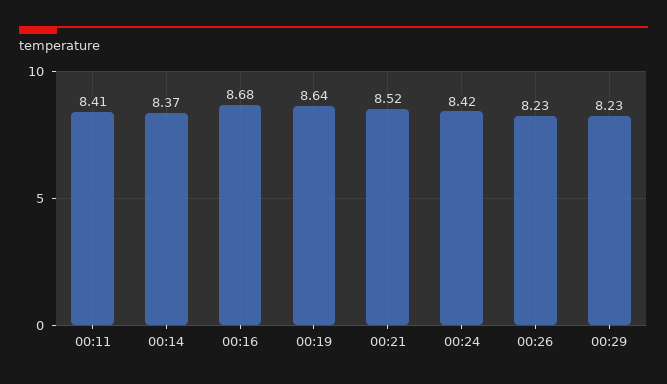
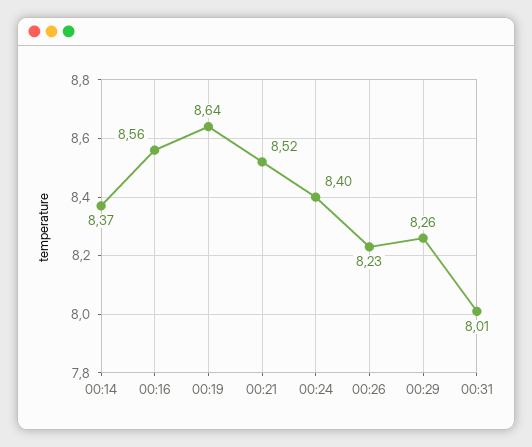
00:11: 8.41 -> none
00:16: 8.68 -> 8.56
00:24: 8.42 -> 8.4
00:29: 8.23 -> 8.26
00:31: none -> 8.01

